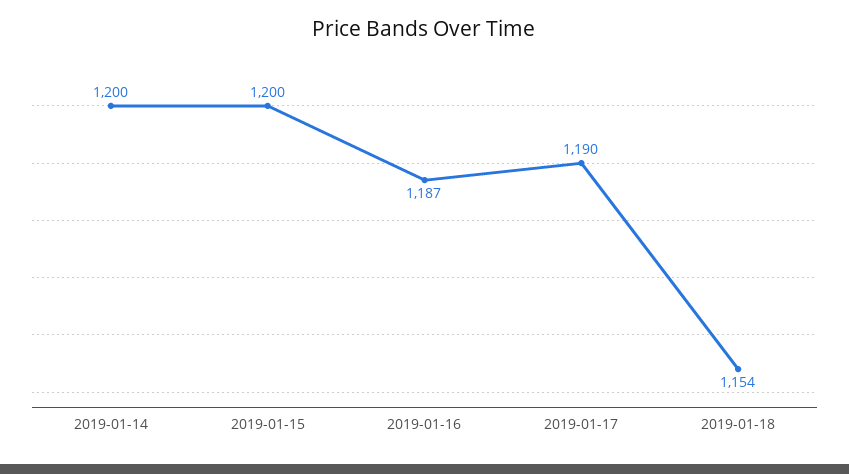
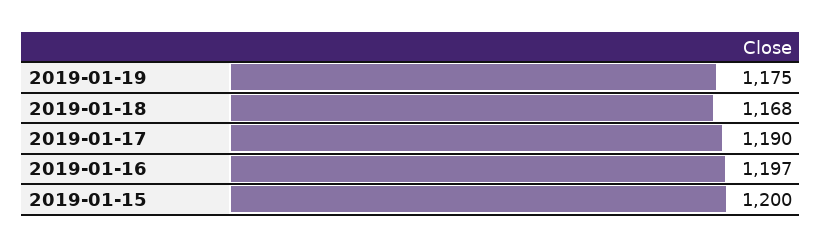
2019-01-14: 1200 -> none
2019-01-16: 1187 -> 1197
2019-01-18: 1154 -> 1168
2019-01-19: none -> 1175

